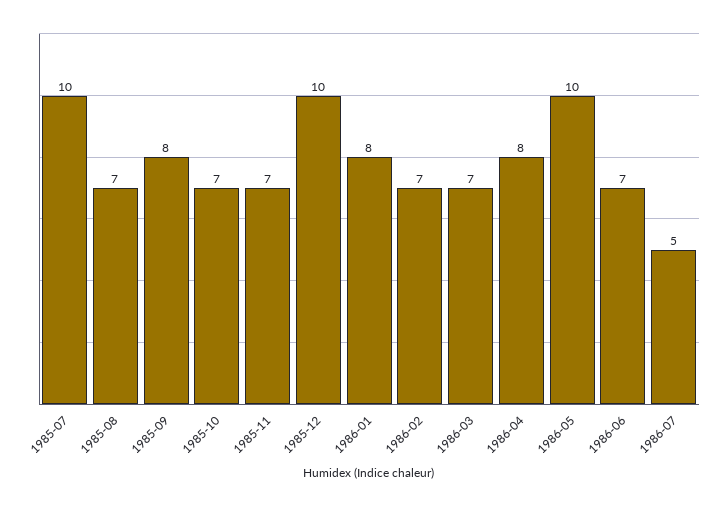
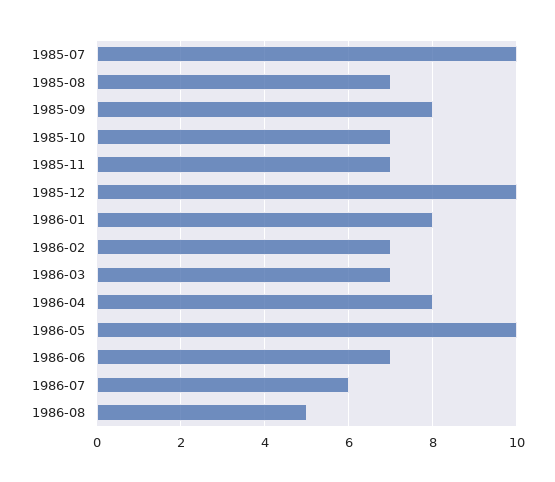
1986-07: 5 -> 6
1986-08: none -> 5

